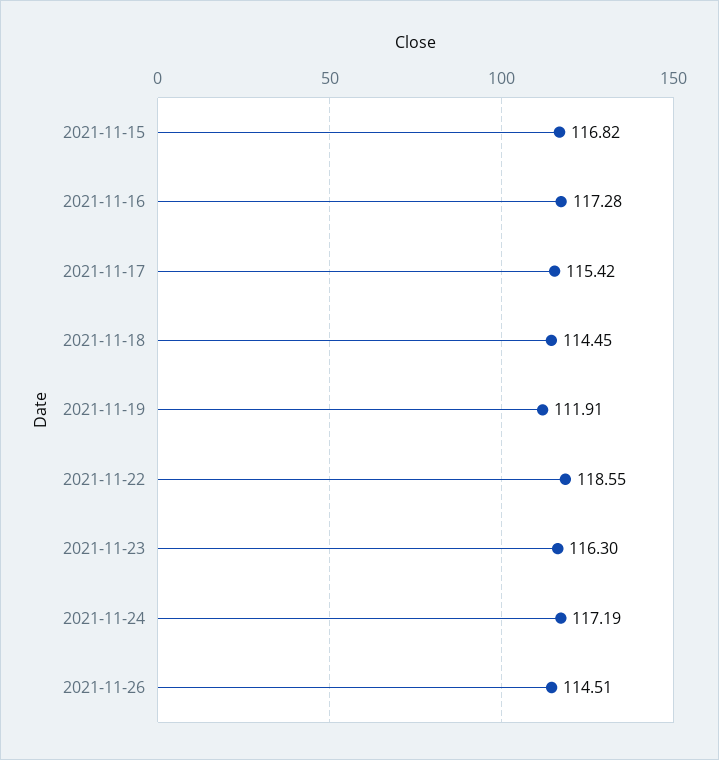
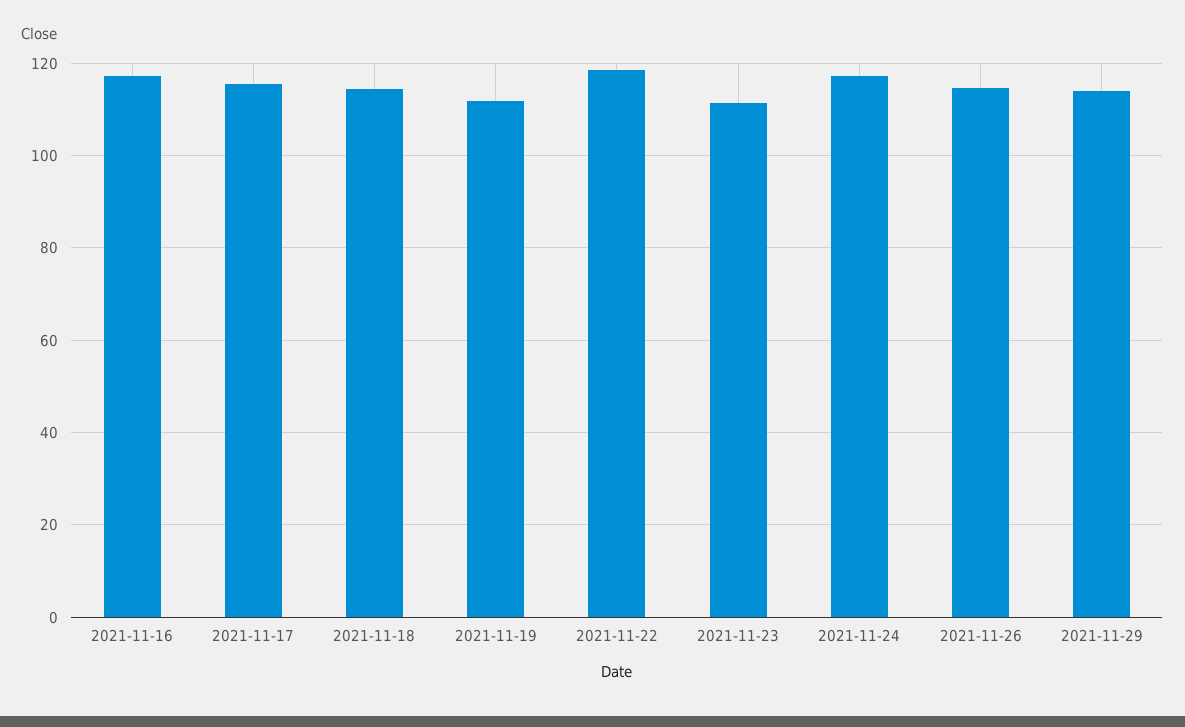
2021-11-15: 116.82 -> none
2021-11-23: 116.3 -> 112
2021-11-29: none -> 114

